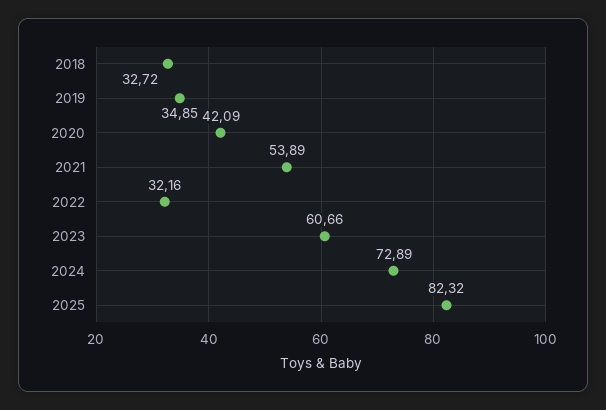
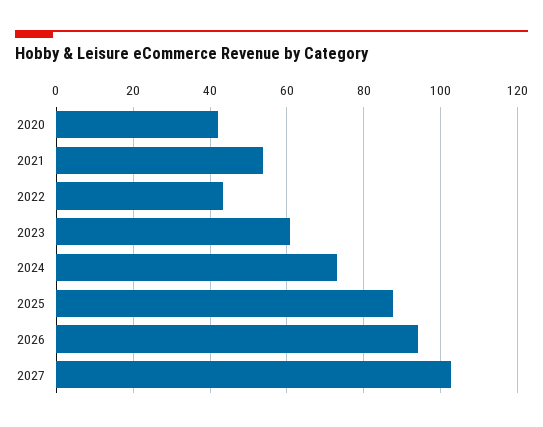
2018: 32.72 -> none
2019: 34.85 -> none
2022: 32.16 -> 44
2025: 82.32 -> 88
2026: none -> 94
2027: none -> 102

